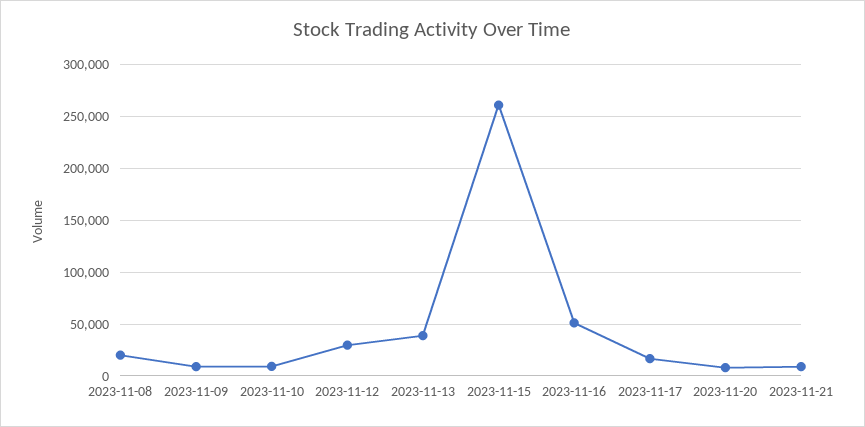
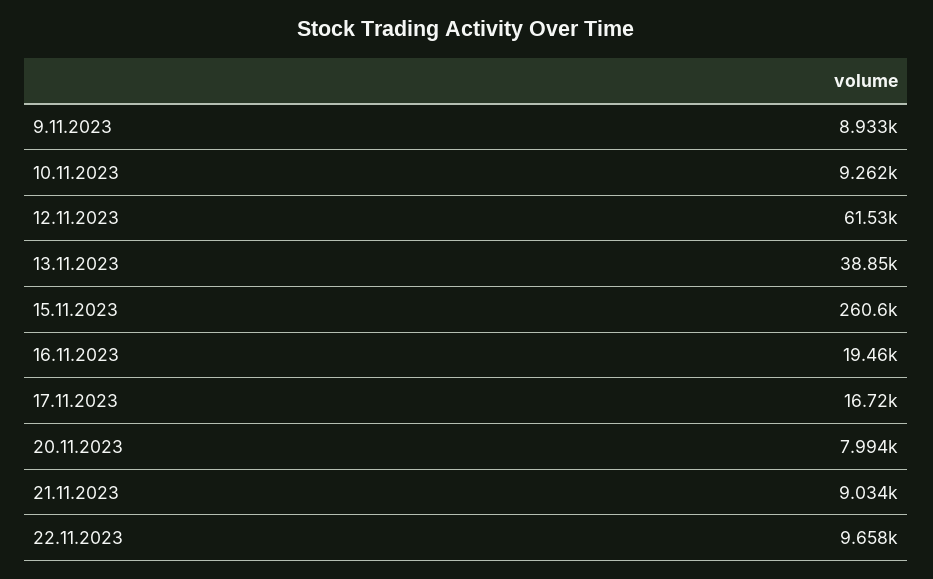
2023-11-08: 20000 -> none
2023-11-12: 30000 -> 61530
2023-11-16: 50000 -> 19460
22.11.2023: none -> 9658

